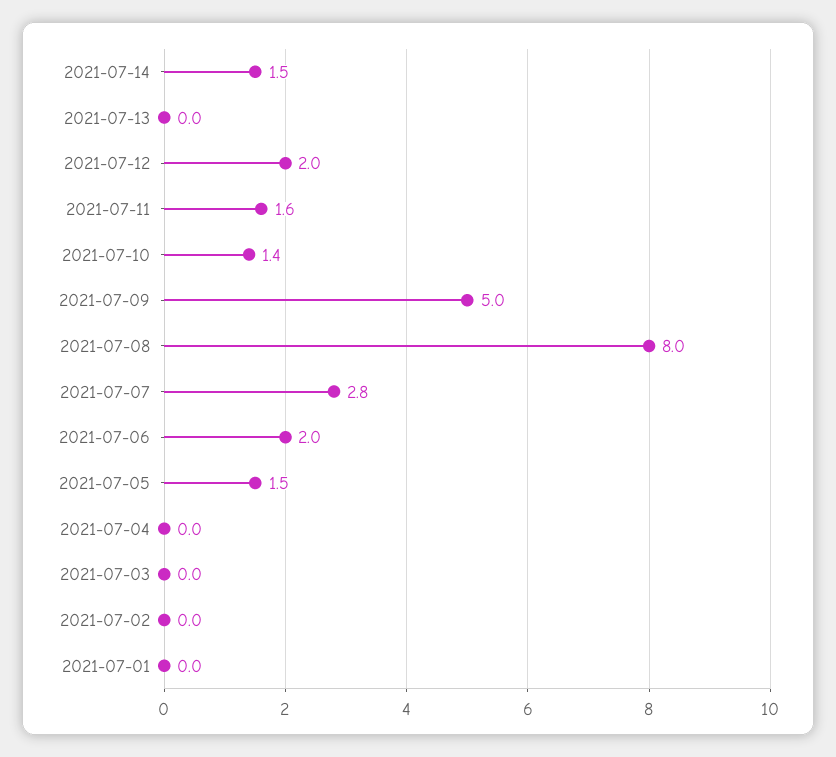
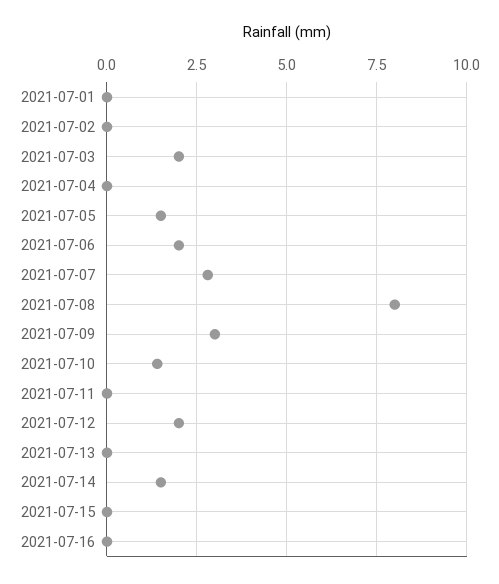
2021-07-11: 1.6 -> 0
2021-07-09: 5 -> 3
2021-07-03: 0 -> 2
2021-07-15: none -> 0
2021-07-16: none -> 0

